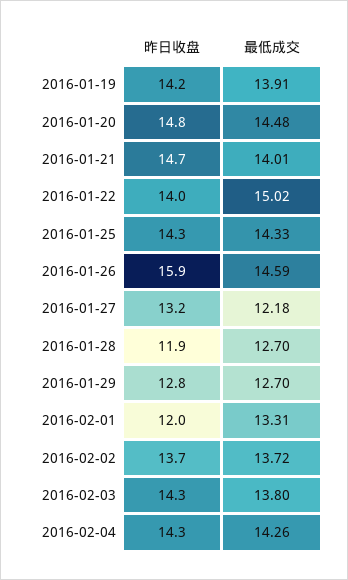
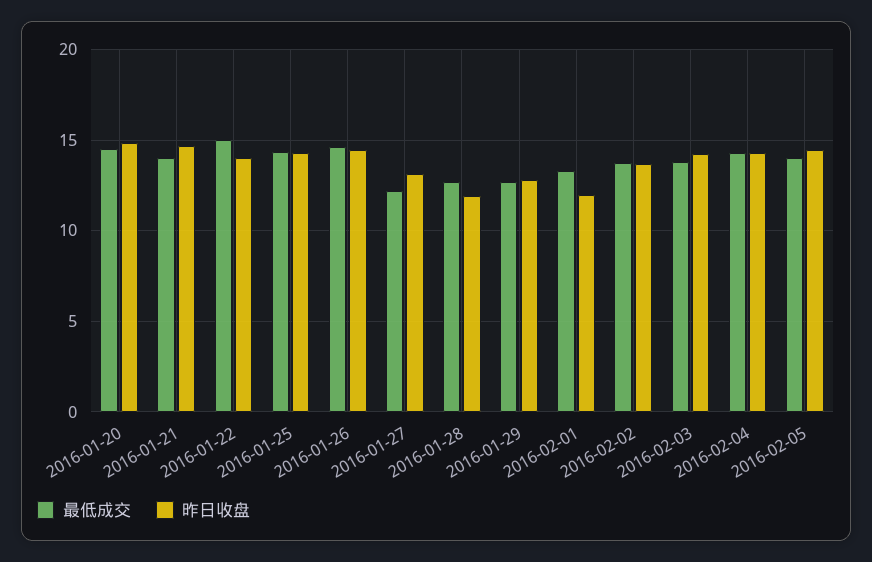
昨日收盘, 2016-01-19: 14.2 -> none
最低成交, 2016-01-19: 13.91 -> none
昨日收盘, 2016-01-26: 15.9 -> 14.5
最低成交, 2016-02-05: none -> 14
昨日收盘, 2016-02-05: none -> 14.5

